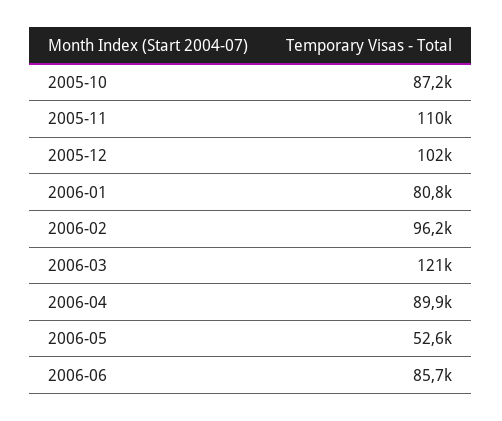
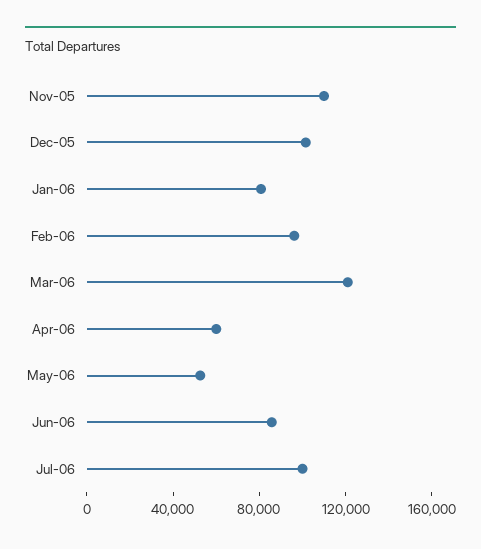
2005-10: 87200 -> none
2006-04: 89900 -> 60000
Jul-06: none -> 100000

